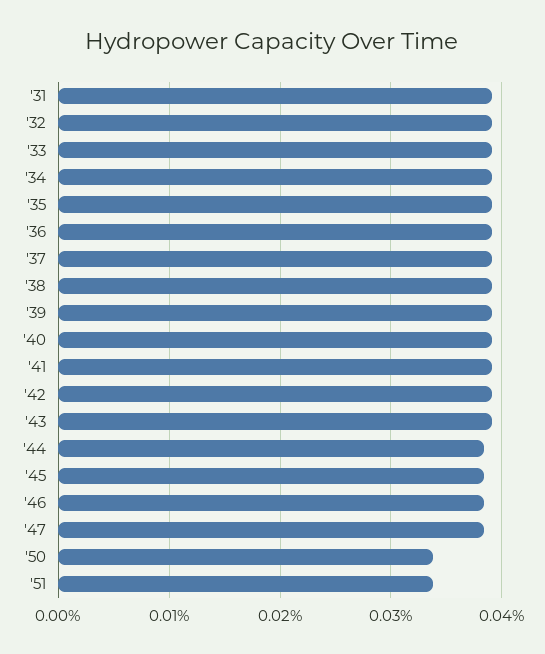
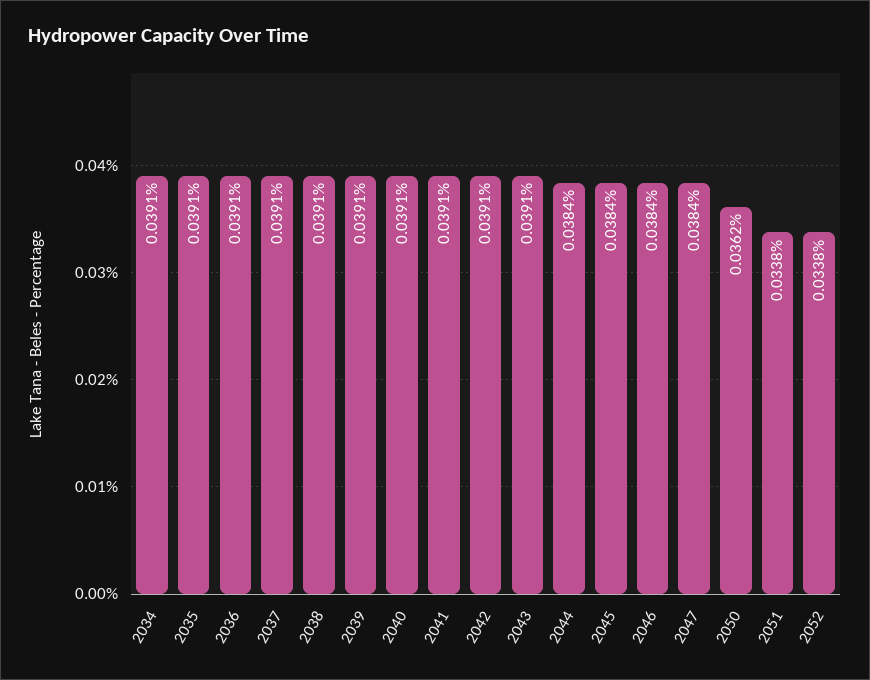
'31: 0.039 -> none
'32: 0.039 -> none
'33: 0.039 -> none
'50: 0.034 -> 0.0362
2052: none -> 0.0338

